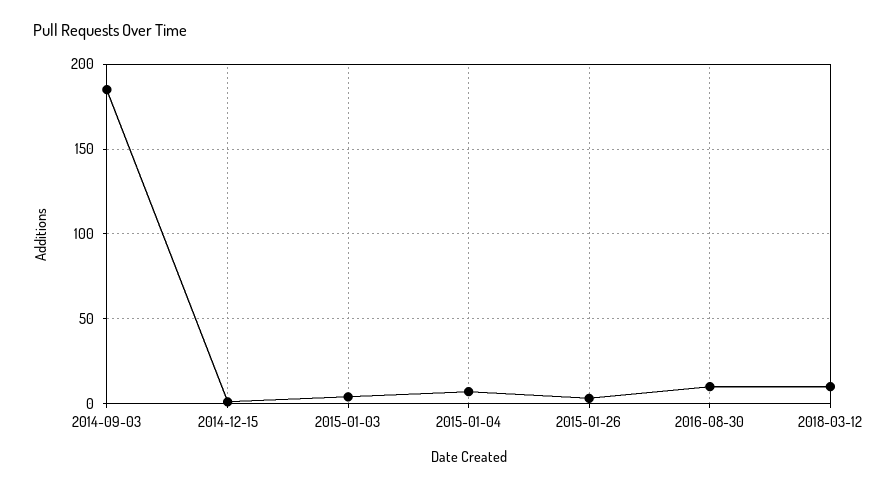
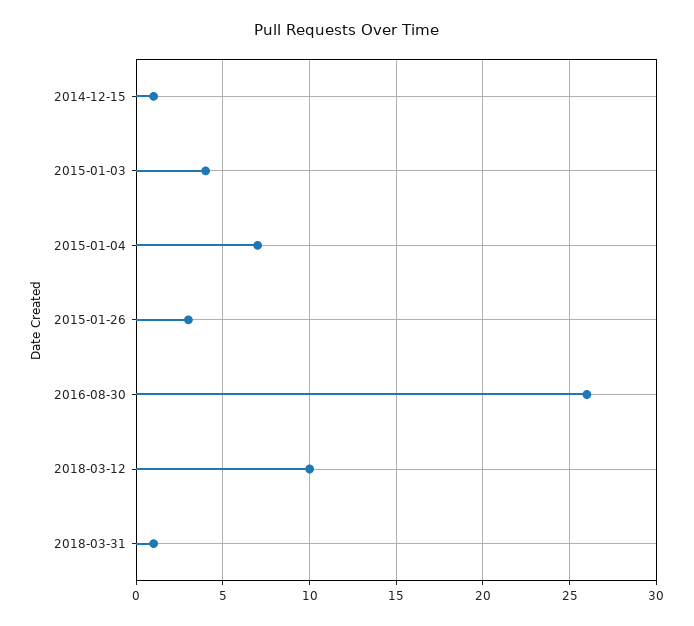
2014-09-03: 185 -> none
2016-08-30: 10 -> 26
2018-03-31: none -> 1

